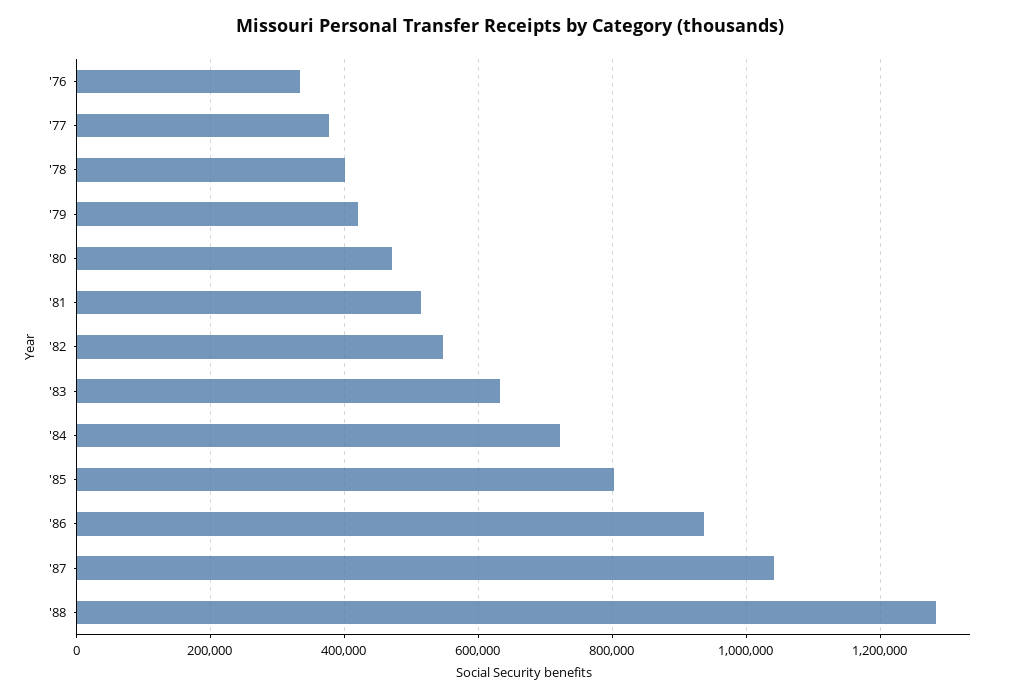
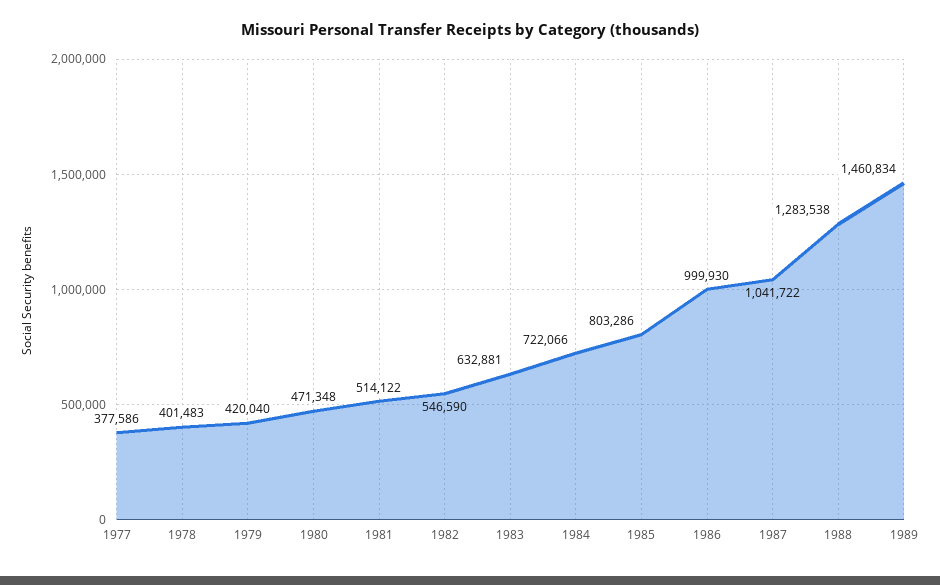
'76: 340000 -> none
'86: 940000 -> 999930
1989: none -> 1460834

